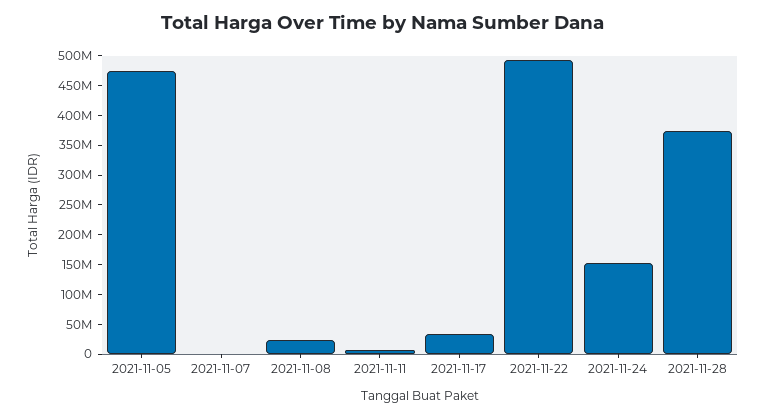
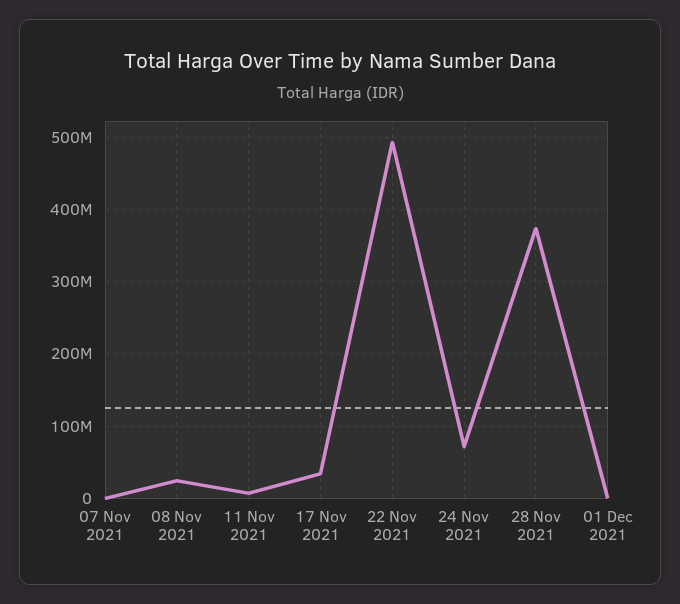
2021-11-05: 475000000 -> none
2021-11-24: 150000000 -> 70000000
01 Dec 2021: none -> 0

